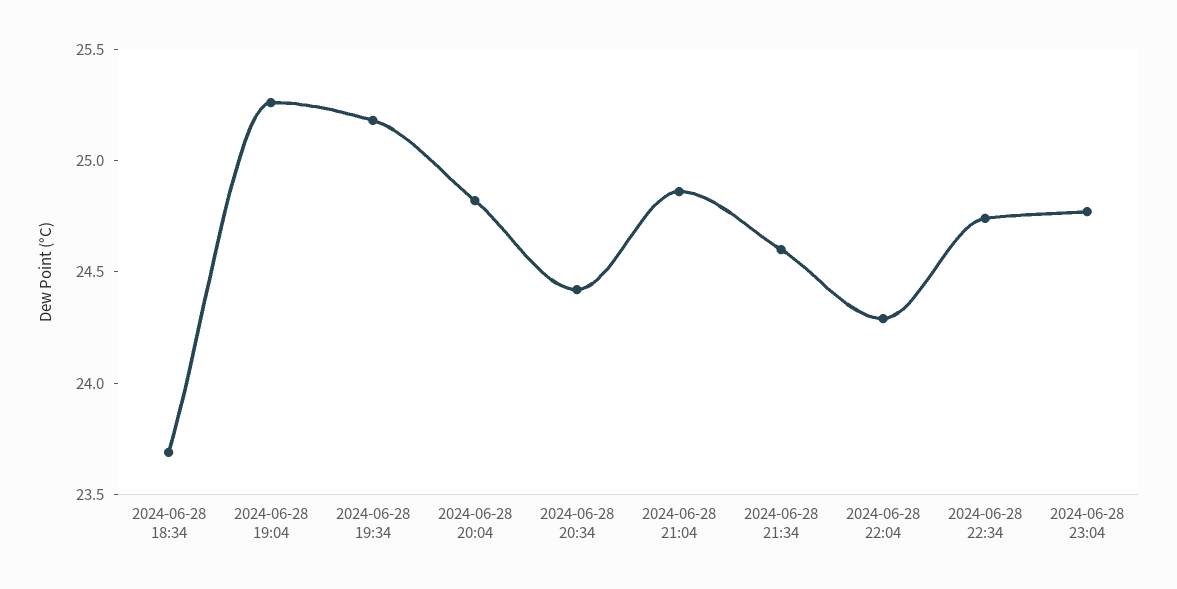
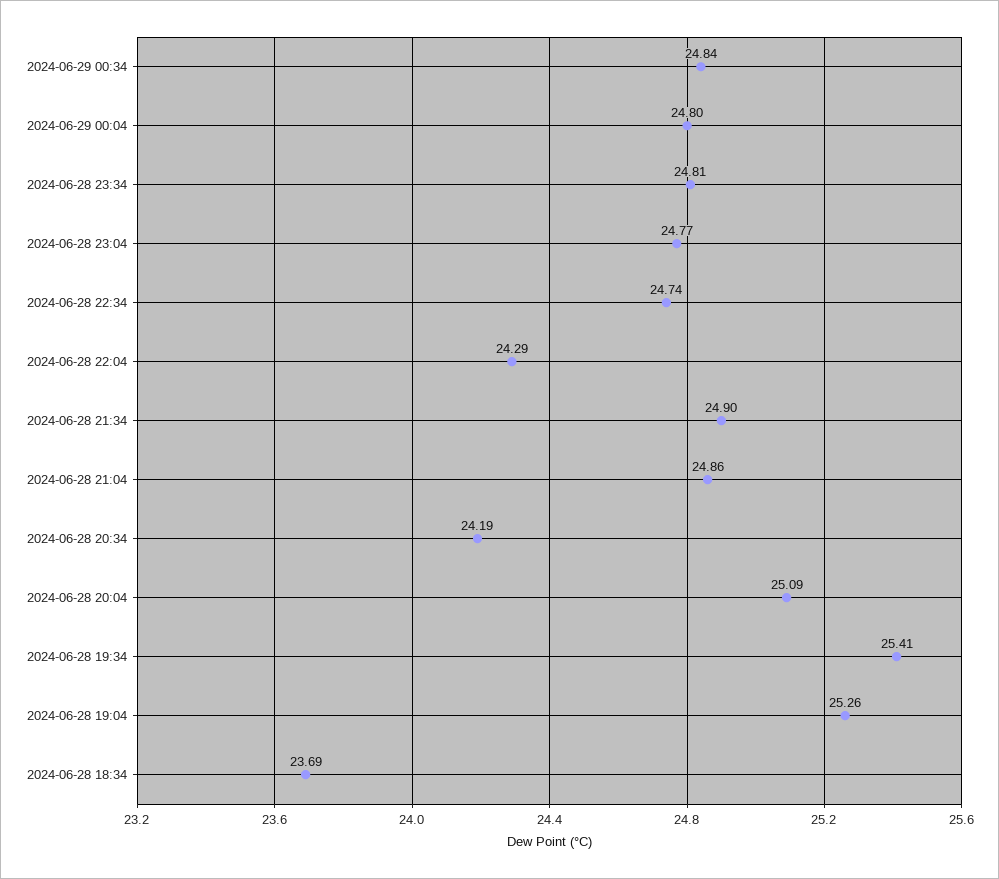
2024-06-28 19:34: 25.2 -> 25.41
2024-06-28 20:04: 24.8 -> 25.09
2024-06-28 20:34: 24.4 -> 24.19
2024-06-28 21:34: 24.6 -> 24.9
2024-06-29 00:34: none -> 24.84
2024-06-29 00:04: none -> 24.8
2024-06-28 23:34: none -> 24.81

